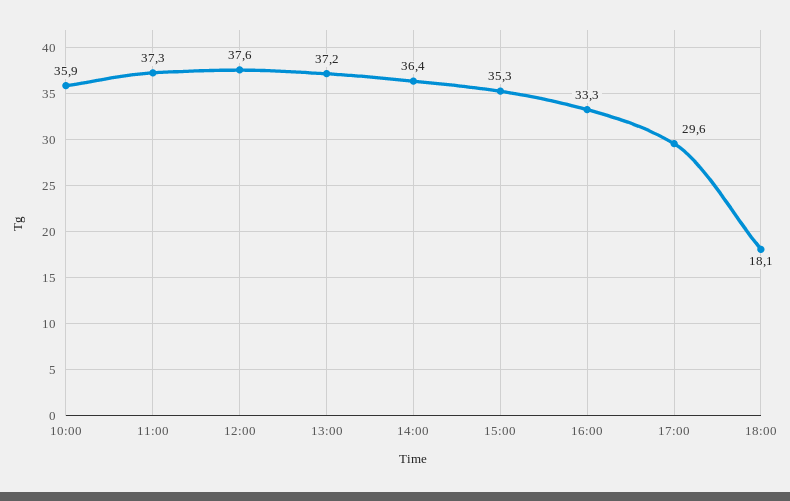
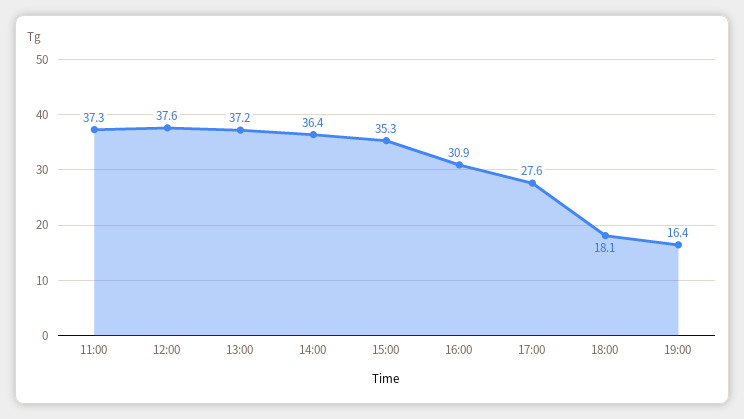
10:00: 35.9 -> none
16:00: 33.3 -> 30.9
17:00: 29.6 -> 27.6
19:00: none -> 16.4

